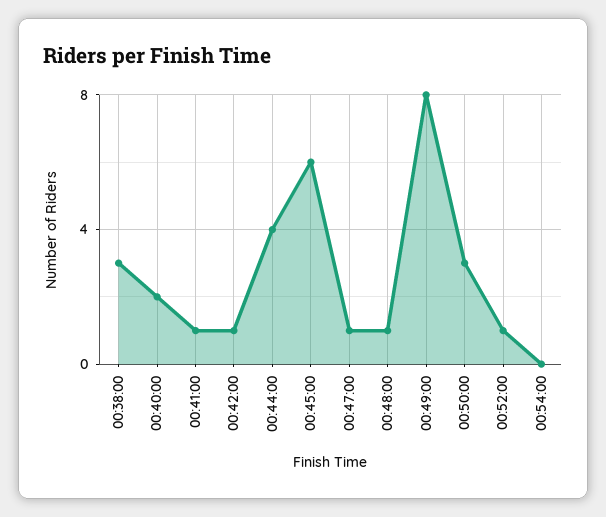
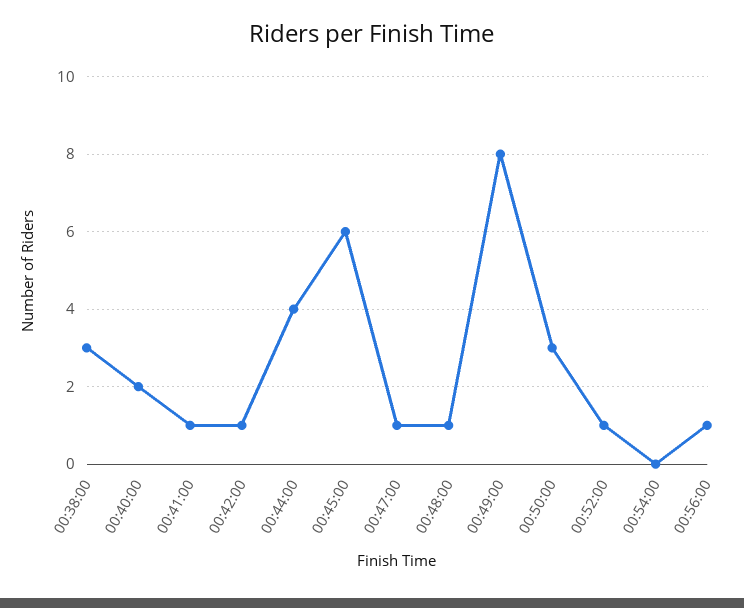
00:56:00: none -> 1

